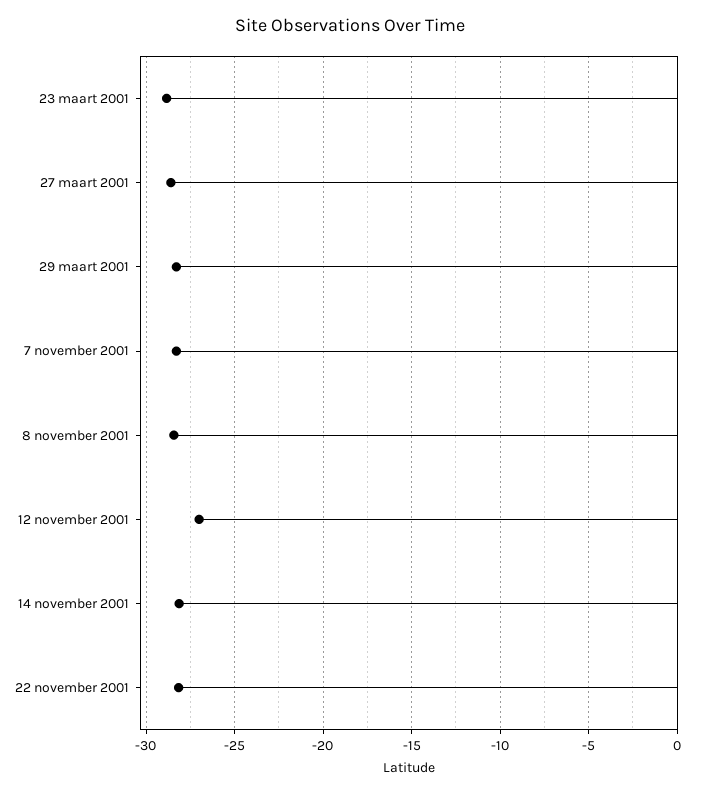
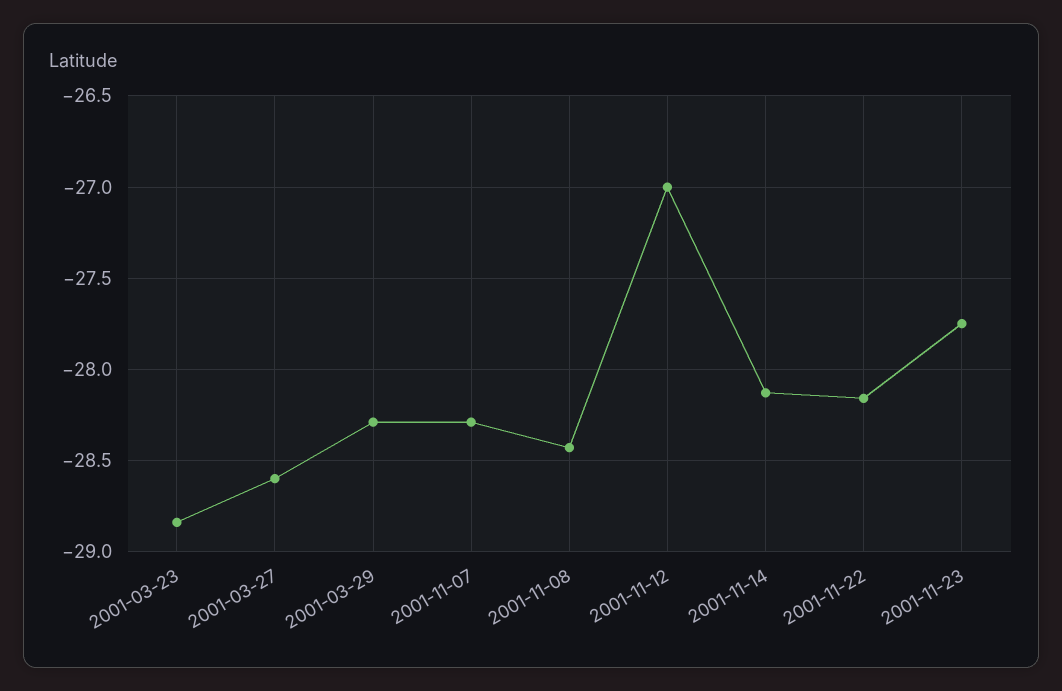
2001-11-23: none -> -27.75

